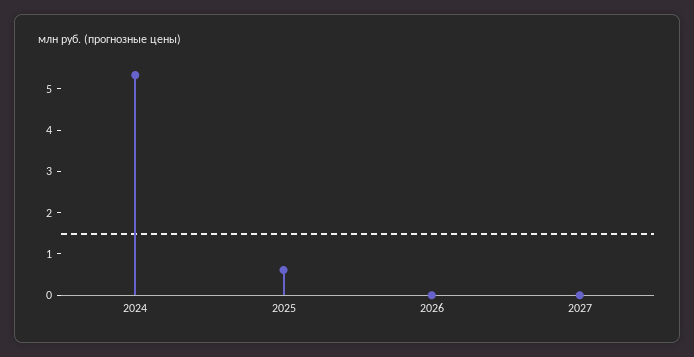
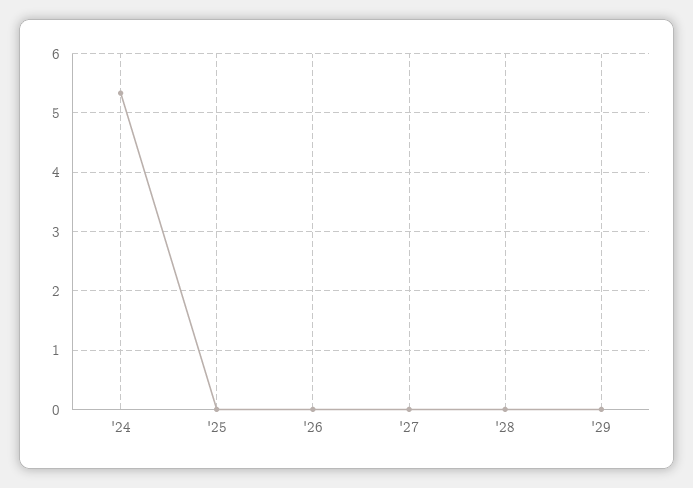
2025: 0.6 -> 0
'28: none -> 0
'29: none -> 0

